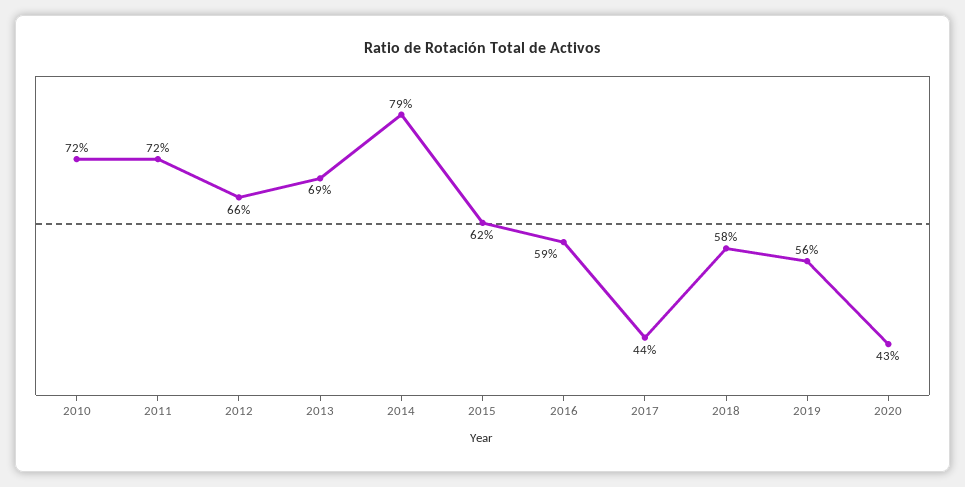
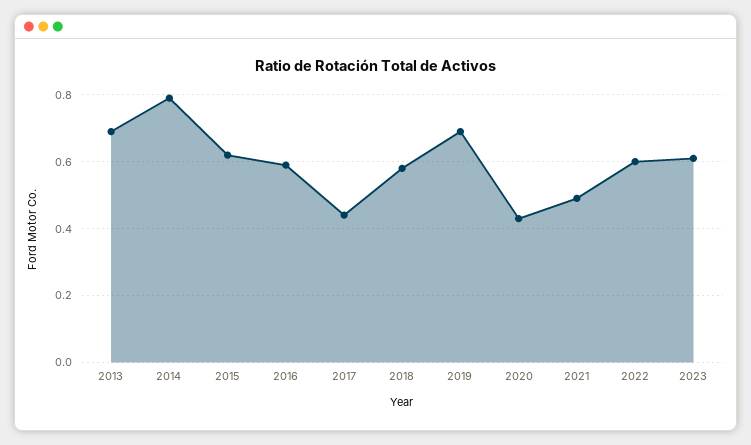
2010: 0.72 -> none
2011: 0.72 -> none
2012: 0.66 -> none
2019: 0.56 -> 0.7
2021: none -> 0.5
2022: none -> 0.6
2023: none -> 0.6

